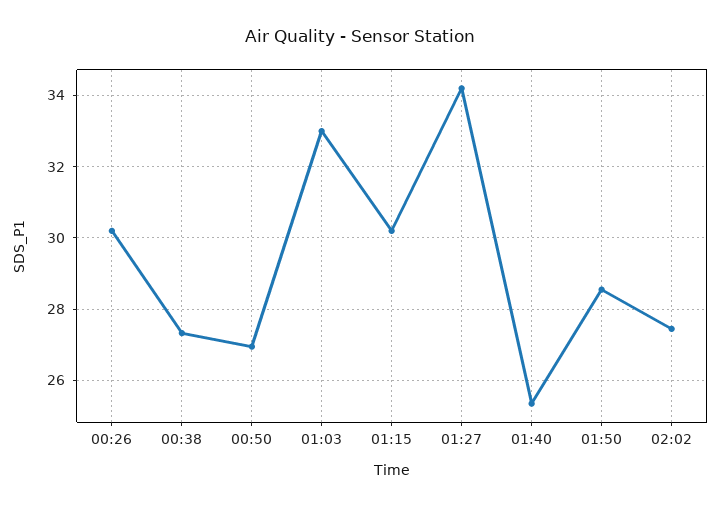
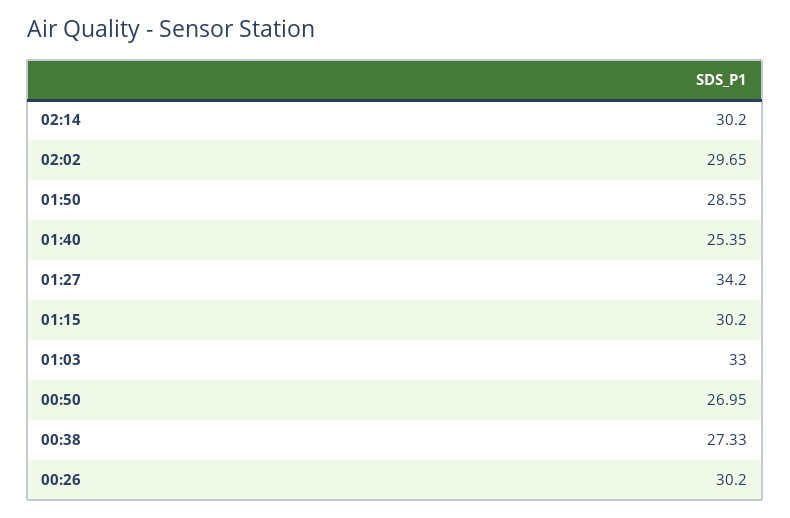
02:02: 27.4 -> 29.65
02:14: none -> 30.2

